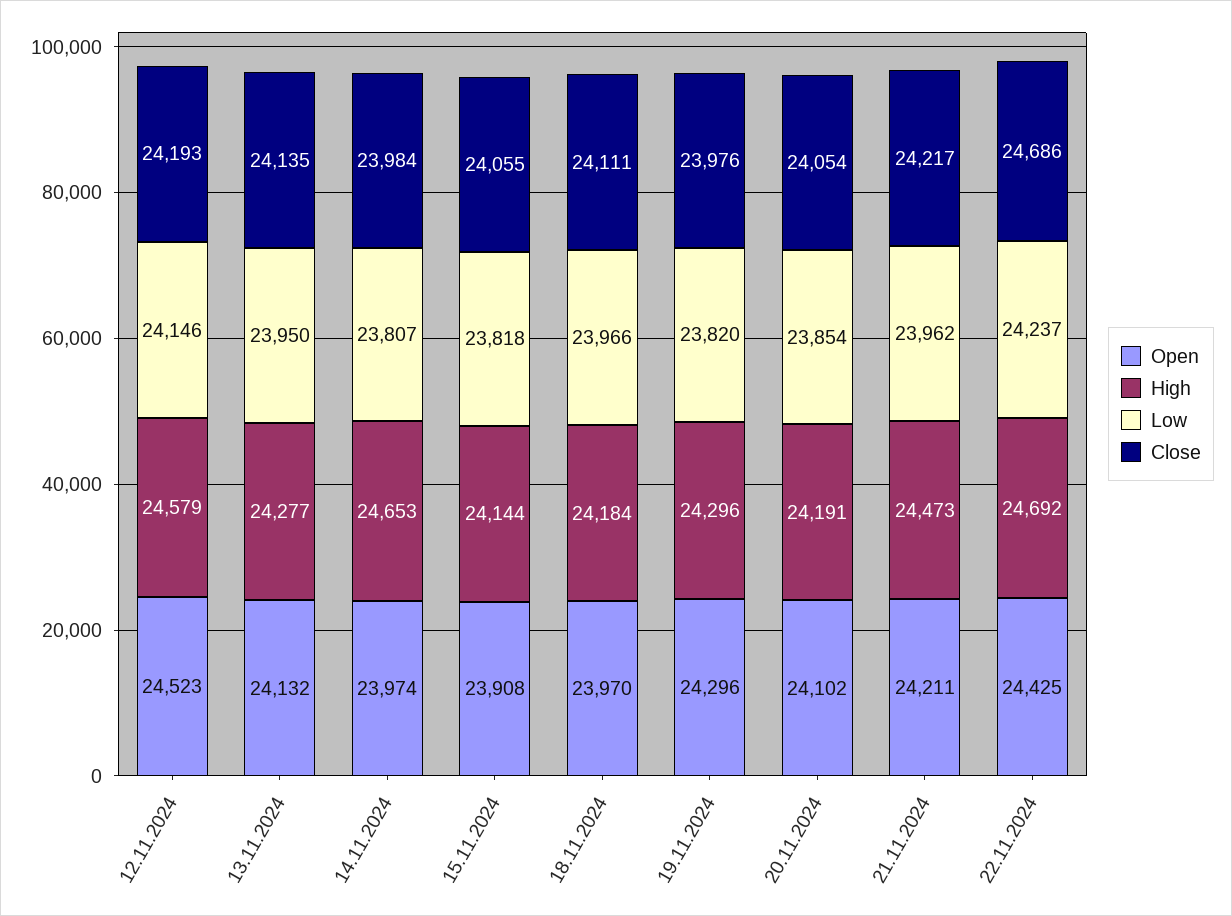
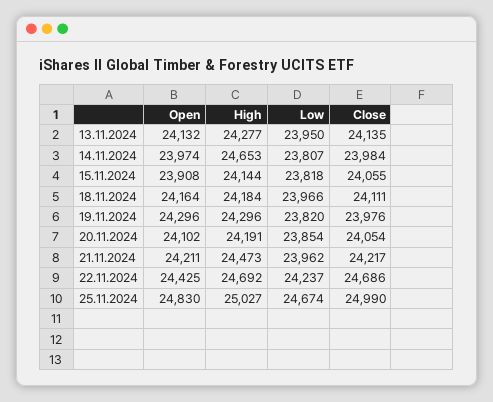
Open, 12.11.2024: 24523 -> none
High, 12.11.2024: 24579 -> none
Low, 12.11.2024: 24146 -> none
Close, 12.11.2024: 24193 -> none
Open, 18.11.2024: 23970 -> 24164
Open, 25.11.2024: none -> 24830
High, 25.11.2024: none -> 25027
Low, 25.11.2024: none -> 24674
Close, 25.11.2024: none -> 24990

